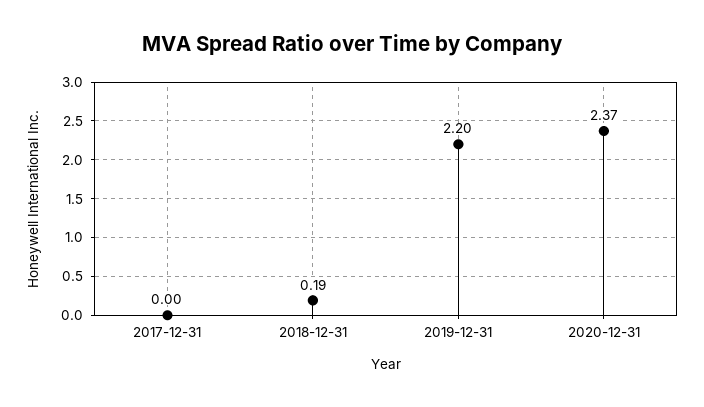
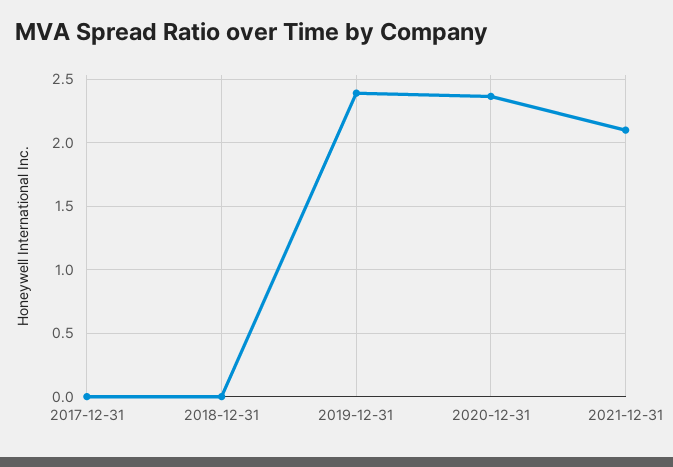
2018-12-31: 0.19 -> 0
2019-12-31: 2.2 -> 2.4
2021-12-31: none -> 2.1

